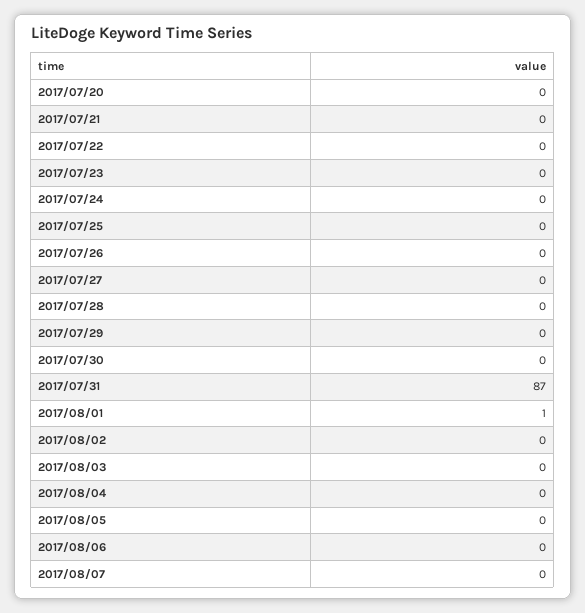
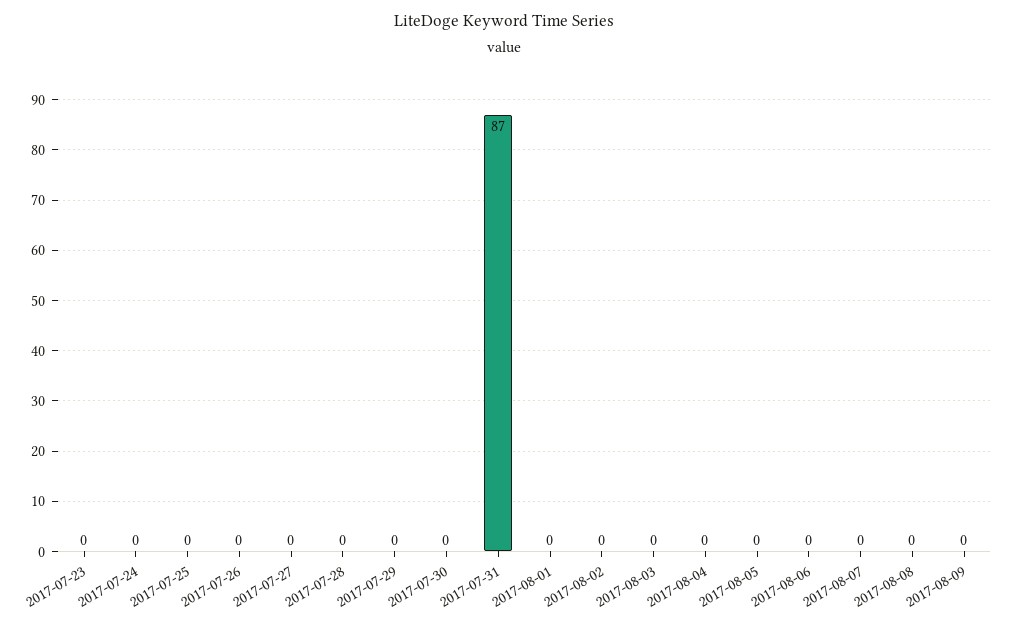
2017/07/20: 0 -> none
2017/07/21: 0 -> none
2017/07/22: 0 -> none
2017/08/01: 1 -> 0
2017-08-08: none -> 0
2017-08-09: none -> 0

